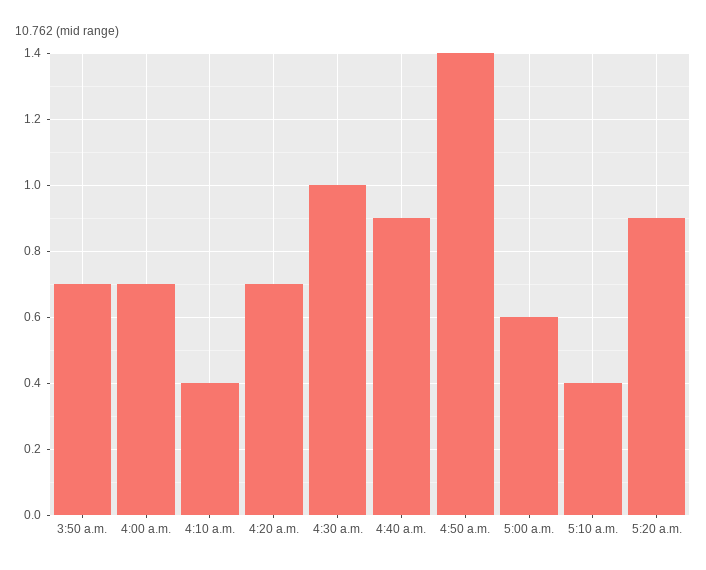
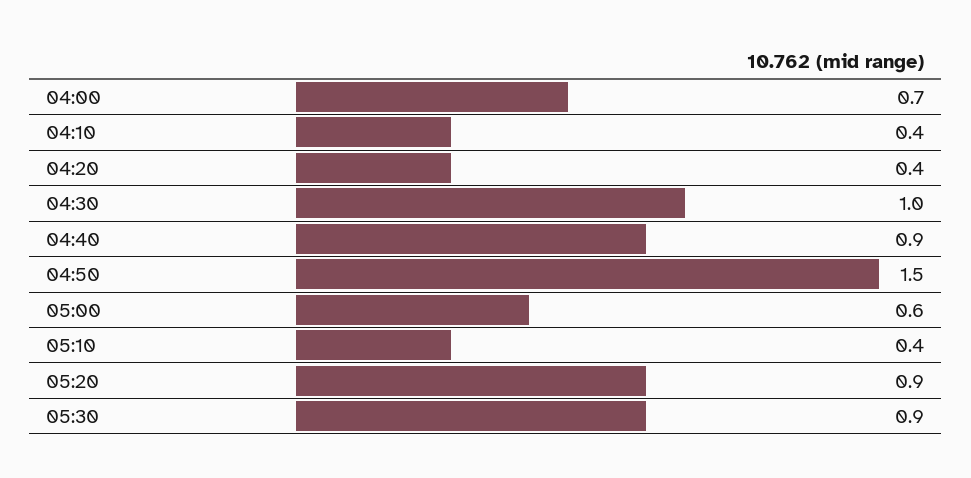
3:50 a.m.: 0.7 -> none
4:20 a.m.: 0.7 -> 0.4
4:50 a.m.: 1.4 -> 1.5
05:30: none -> 0.9

